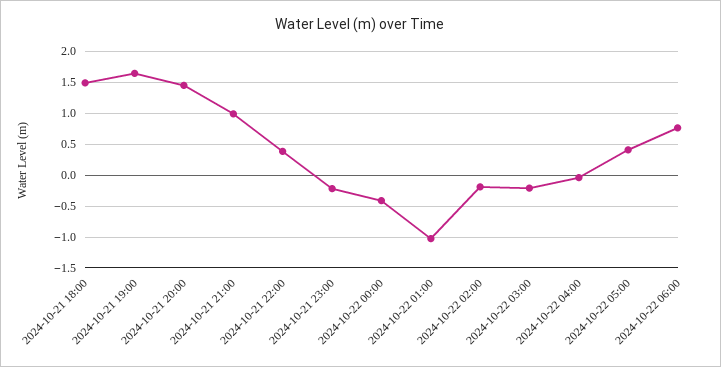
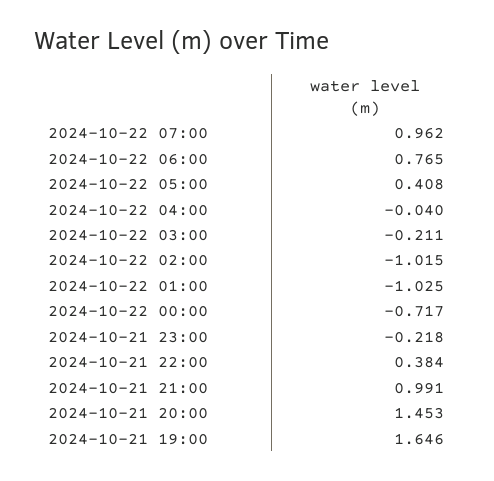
2024-10-21 18:00: 1.5 -> none
2024-10-22 00:00: -0.4 -> -0.717
2024-10-22 02:00: -0.2 -> -1.015
2024-10-22 07:00: none -> 0.962

